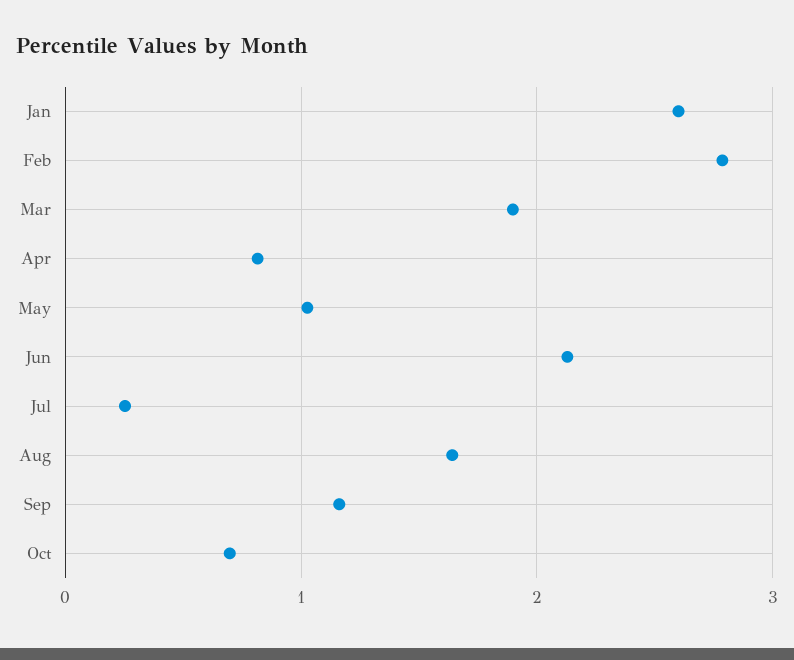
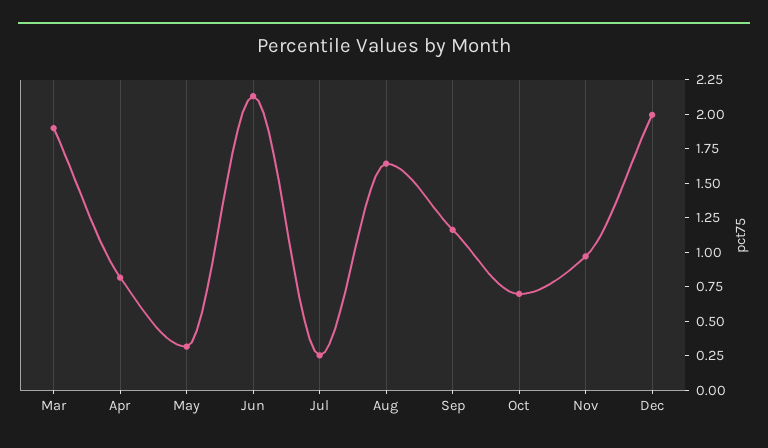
Jan: 2.6 -> none
Feb: 2.8 -> none
May: 1 -> 0.25
Nov: none -> 1
Dec: none -> 2

